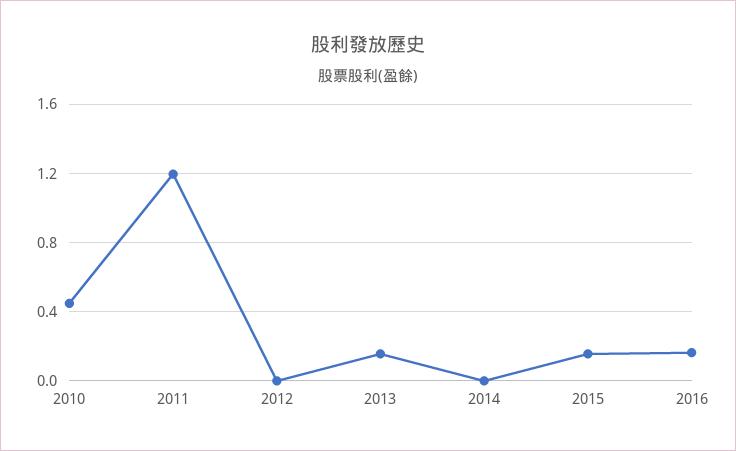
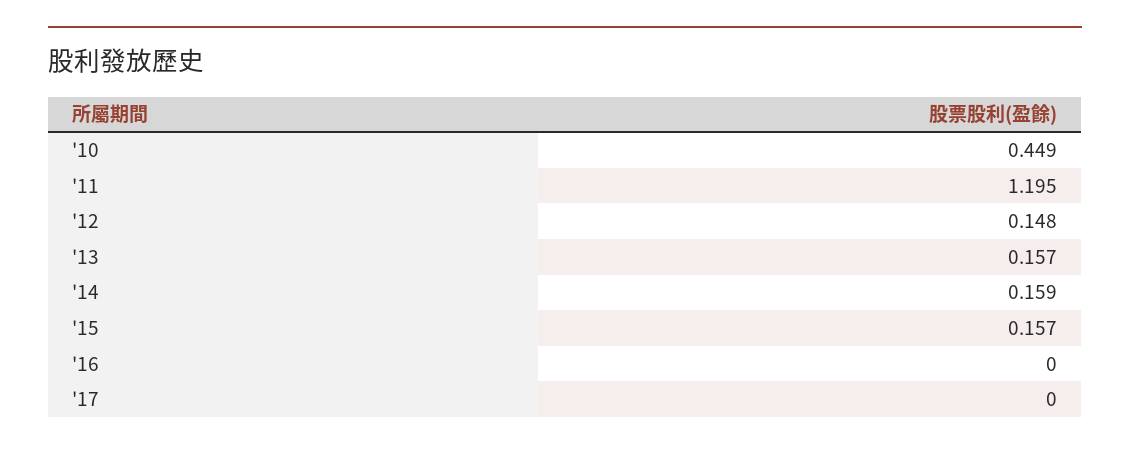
2012: 0 -> 0.148
2014: 0 -> 0.159
2016: 0.15 -> 0
'17: none -> 0

